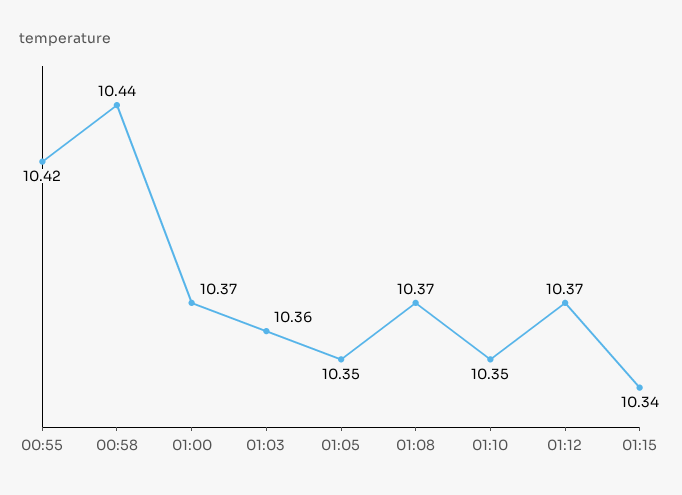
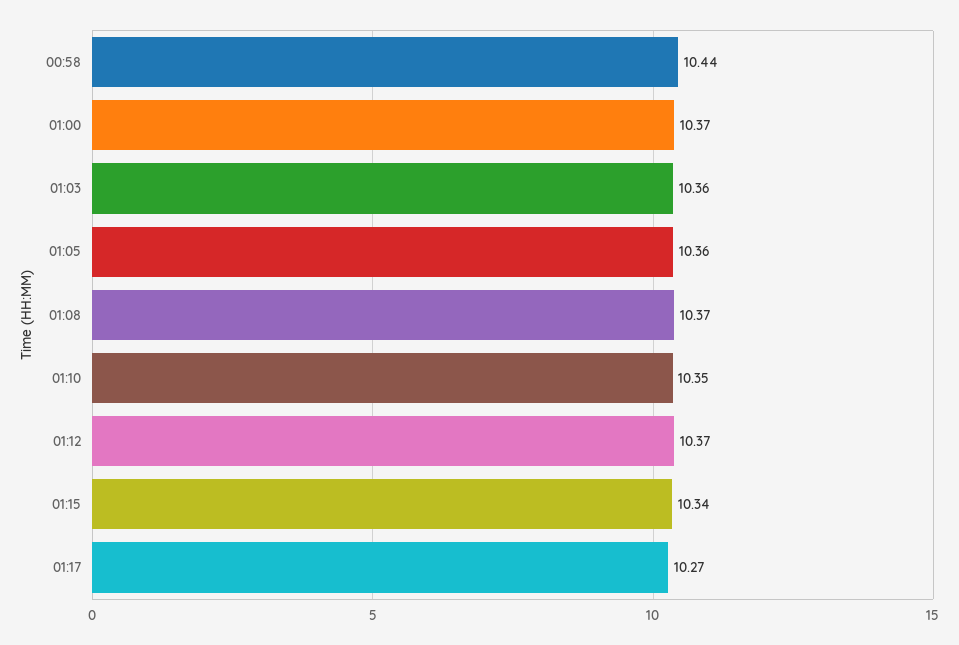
00:55: 10.42 -> none
01:05: 10.35 -> 10.36
01:17: none -> 10.27

